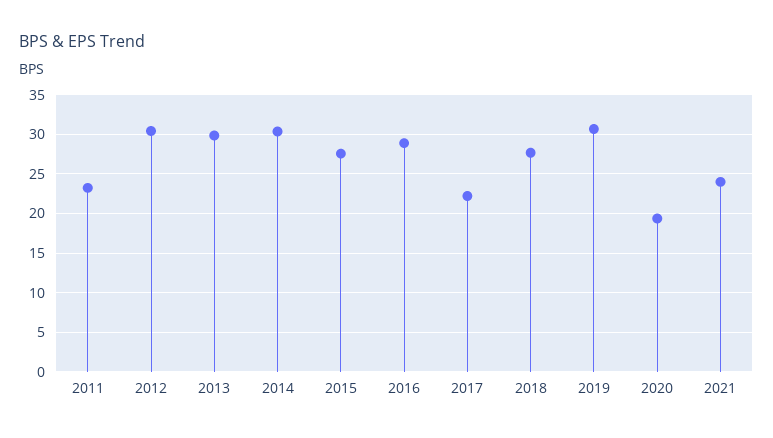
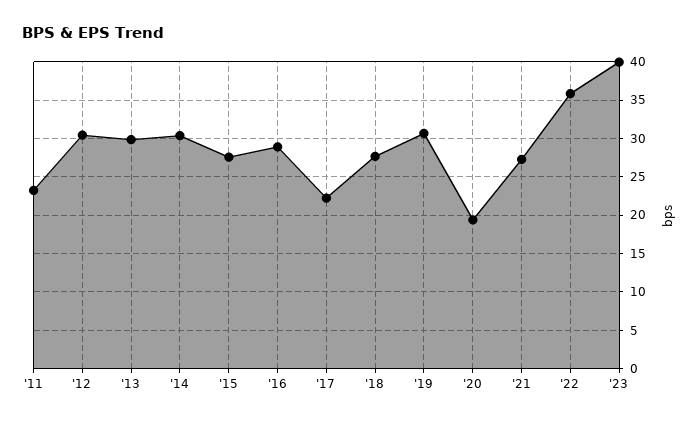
2021: 24 -> 27
'22: none -> 36
'23: none -> 40

